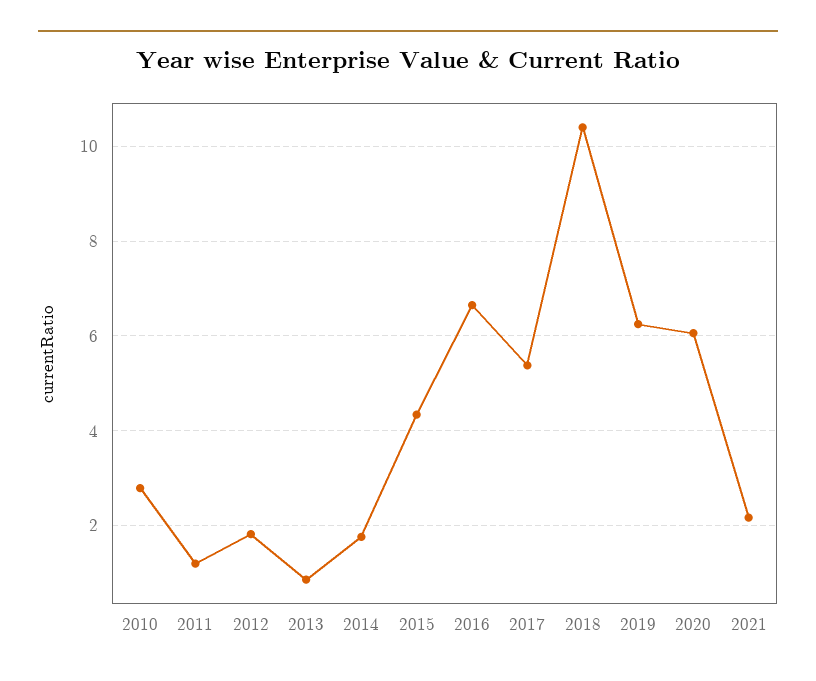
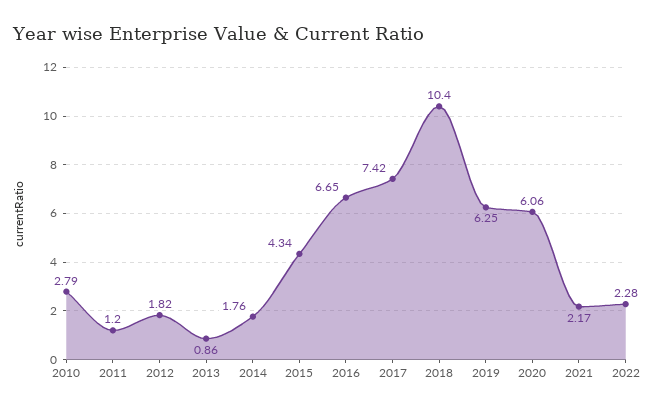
2017: 5.4 -> 7.42
2022: none -> 2.28

